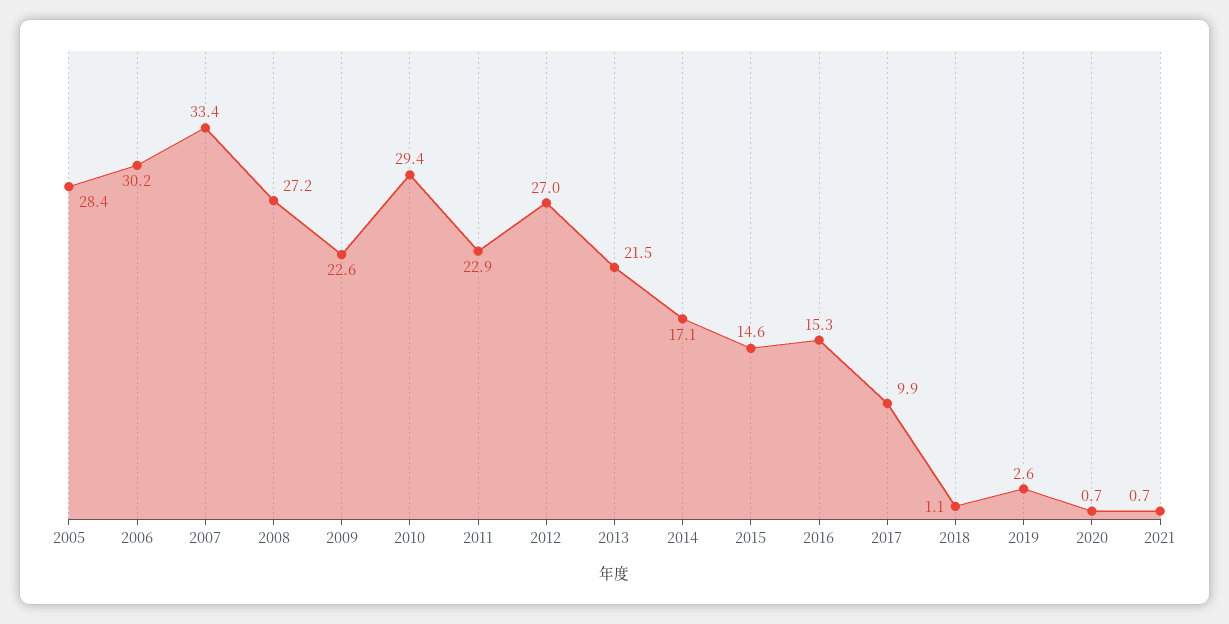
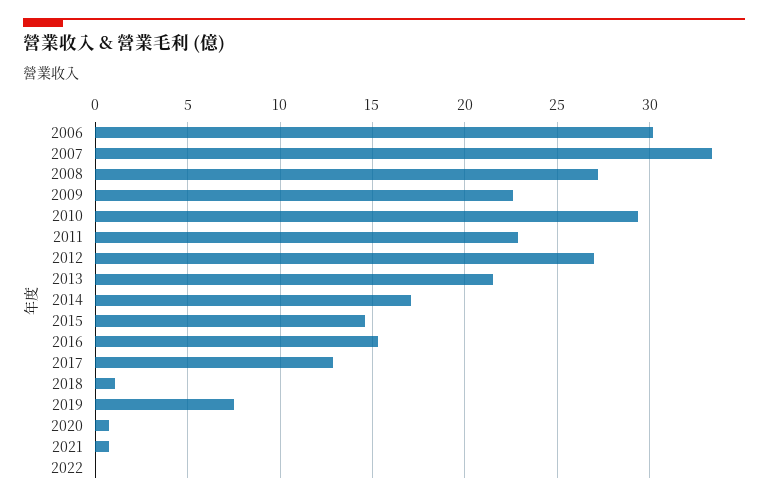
2005: 28.4 -> none
2017: 9.9 -> 13
2019: 2.6 -> 7.5
2022: none -> 0

